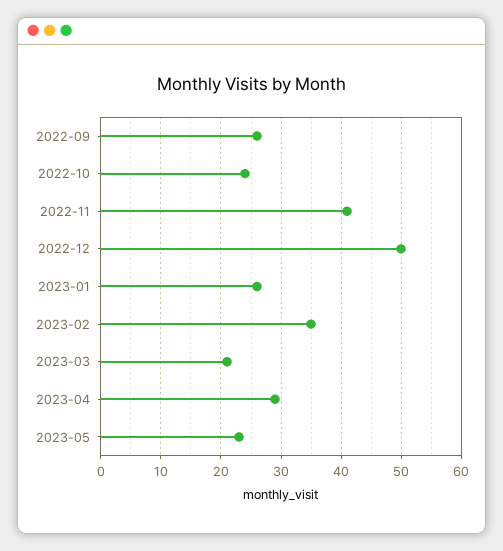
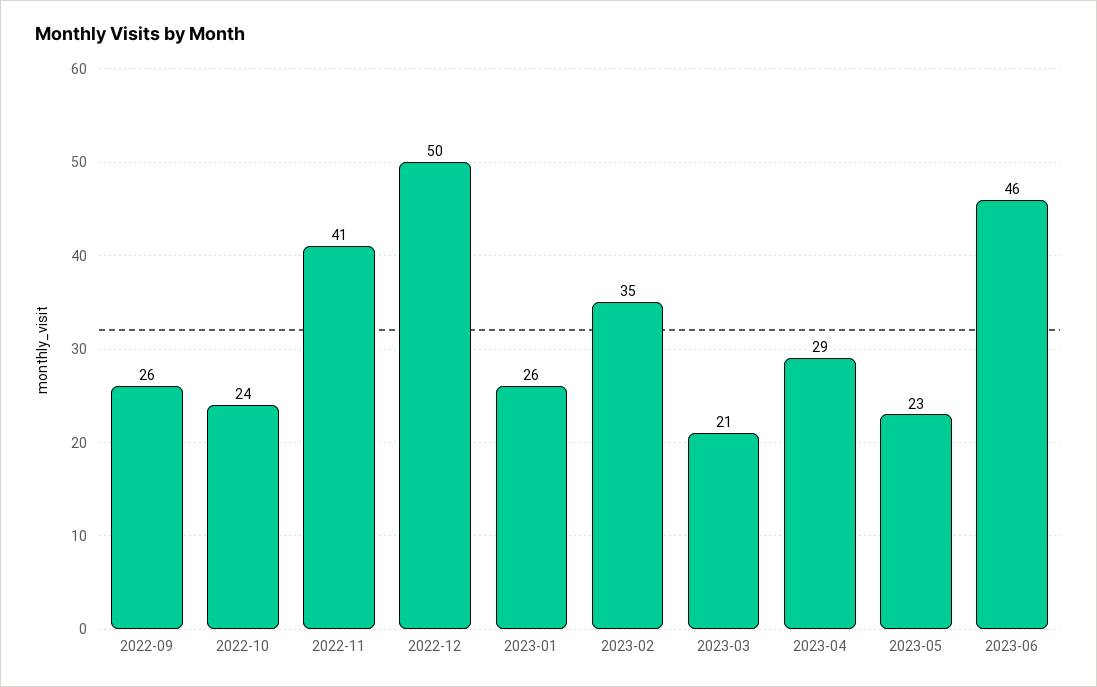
2023-06: none -> 46

